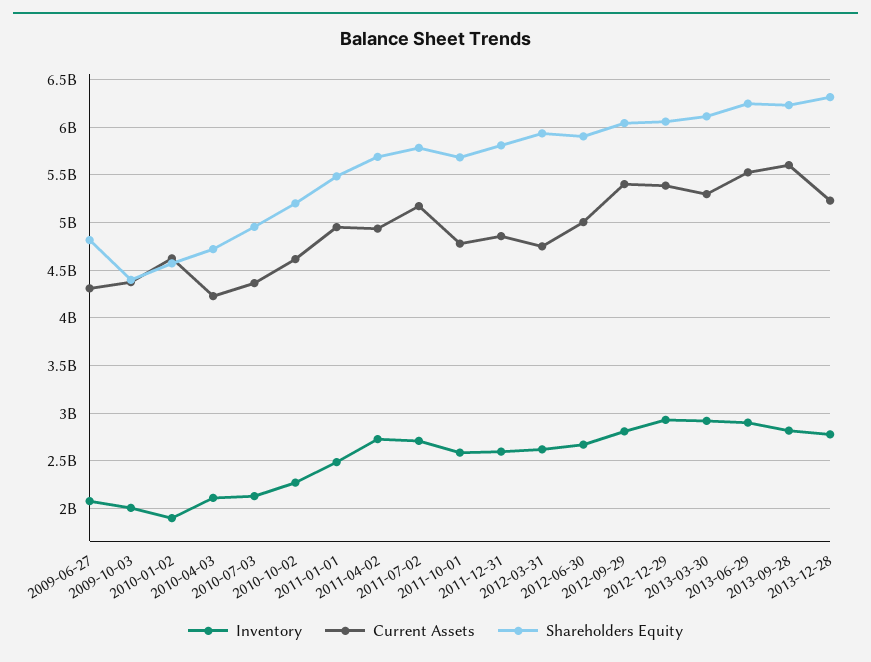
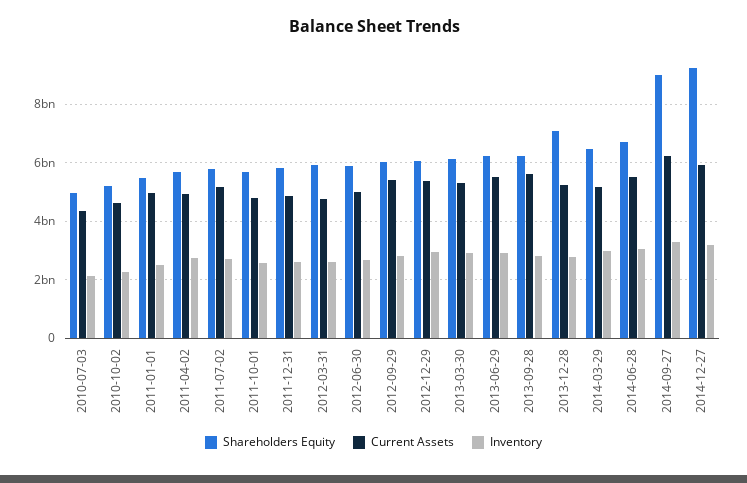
Inventory, 2009-06-27: 2100000000 -> none
Current Assets, 2009-06-27: 4300000000 -> none
Shareholders Equity, 2009-06-27: 4800000000 -> none
Inventory, 2009-10-03: 2000000000 -> none
Current Assets, 2009-10-03: 4400000000 -> none
Shareholders Equity, 2009-10-03: 4400000000 -> none
Inventory, 2010-01-02: 1900000000 -> none
Current Assets, 2010-01-02: 4600000000 -> none
Shareholders Equity, 2010-01-02: 4600000000 -> none
Inventory, 2010-04-03: 2100000000 -> none
Current Assets, 2010-04-03: 4200000000 -> none
Shareholders Equity, 2010-04-03: 4700000000 -> none
Shareholders Equity, 2013-12-28: 6300000000 -> 7000000000
Shareholders Equity, 2014-03-29: none -> 6500000000
Current Assets, 2014-03-29: none -> 5250000000
Inventory, 2014-03-29: none -> 3000000000
Shareholders Equity, 2014-06-28: none -> 6750000000
Current Assets, 2014-06-28: none -> 5500000000
Inventory, 2014-06-28: none -> 3000000000
Shareholders Equity, 2014-09-27: none -> 9000000000
Current Assets, 2014-09-27: none -> 6250000000
Inventory, 2014-09-27: none -> 3250000000
Shareholders Equity, 2014-12-27: none -> 9250000000
Current Assets, 2014-12-27: none -> 6000000000
Inventory, 2014-12-27: none -> 3250000000

